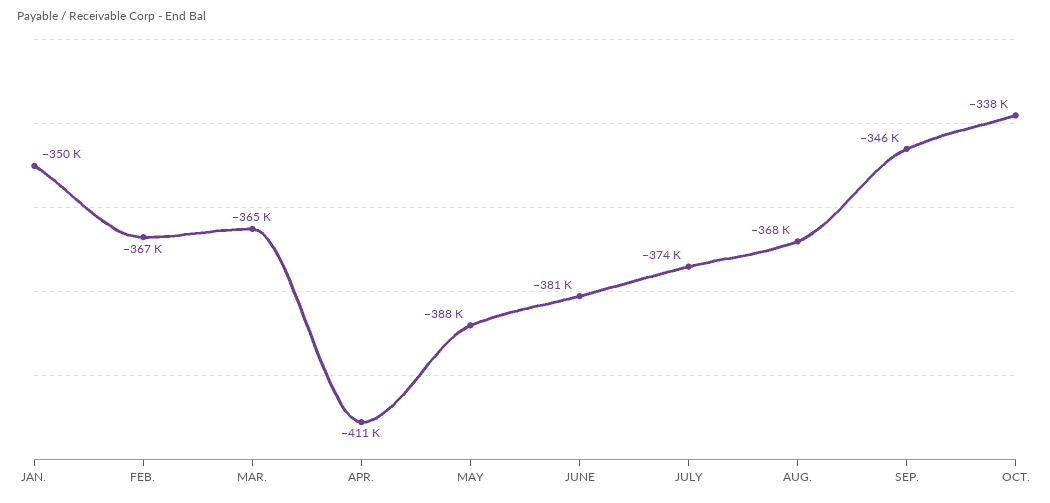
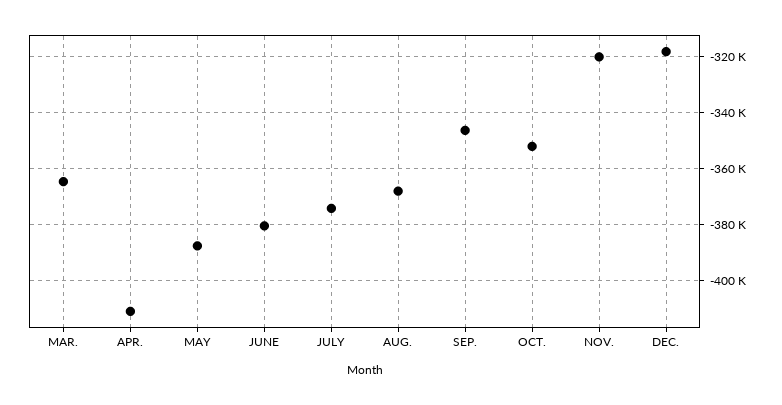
JAN.: -350000 -> none
FEB.: -367000 -> none
OCT.: -338000 -> -352500
NOV.: none -> -320000
DEC.: none -> -317500

